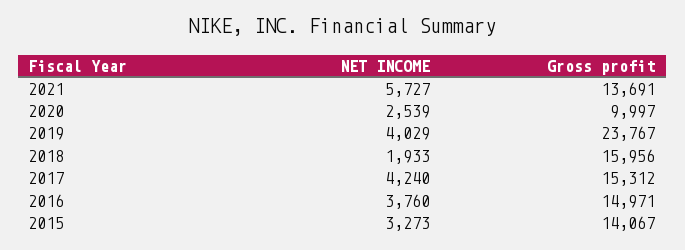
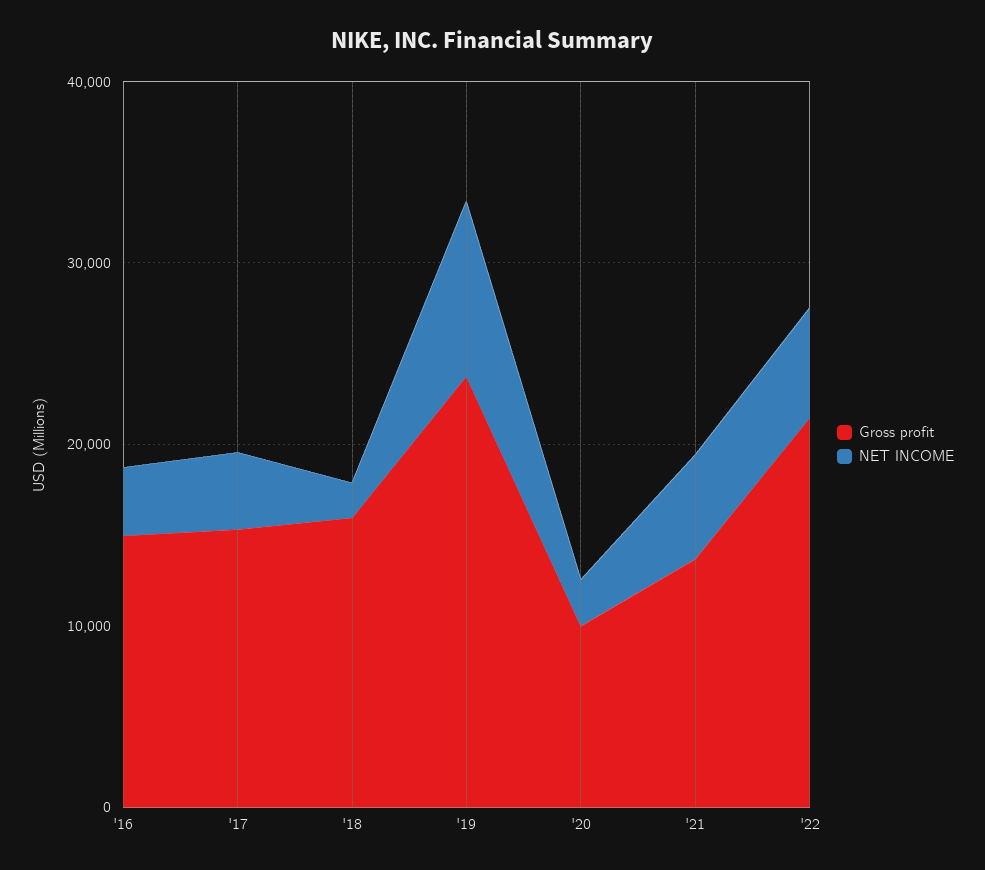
NET INCOME, 2019: 4029 -> 10000
NET INCOME, 2015: 3273 -> none
Gross profit, 2015: 14067 -> none
Gross profit, '22: none -> 22000
NET INCOME, '22: none -> 6000

